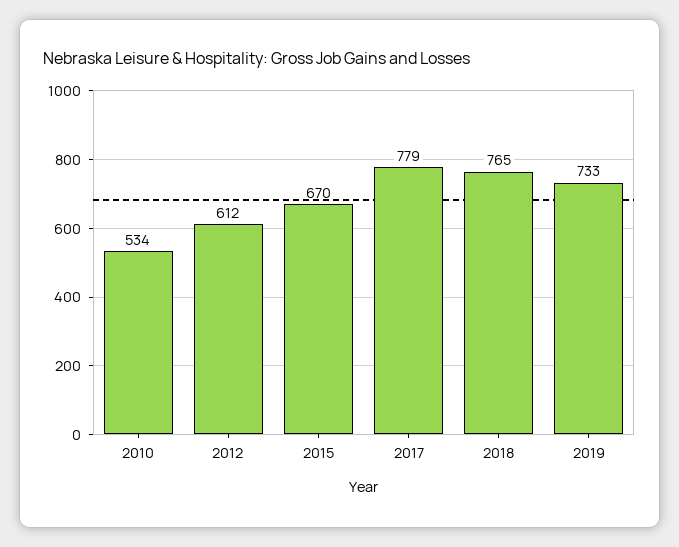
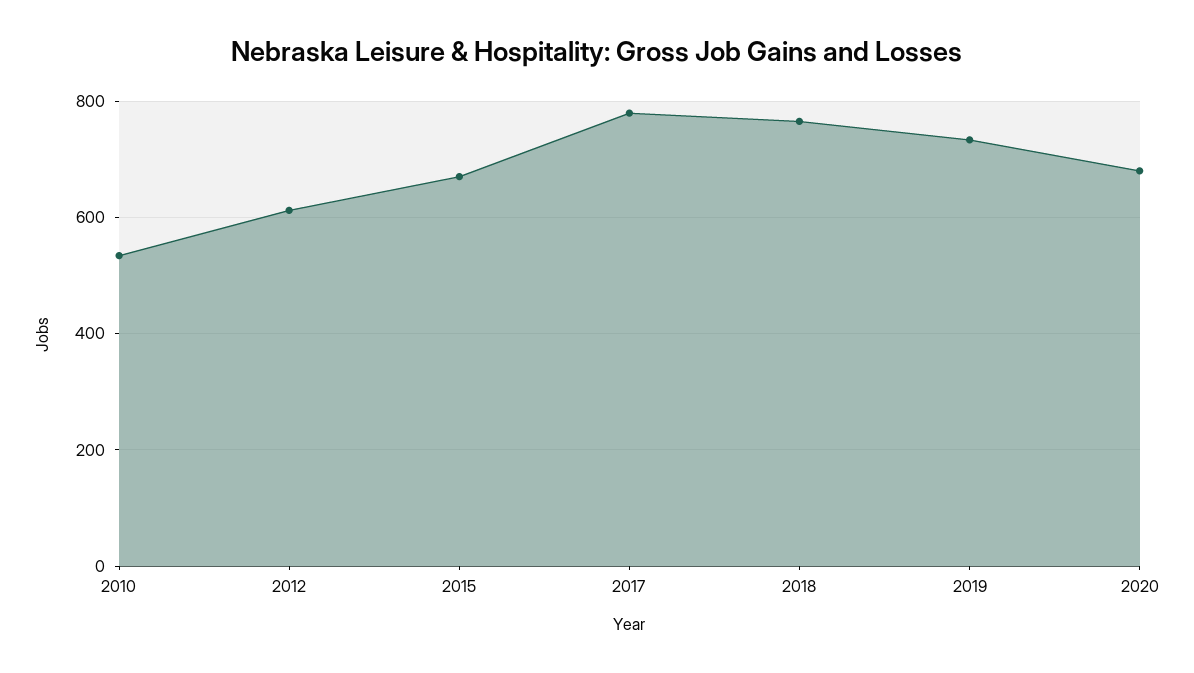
2020: none -> 680

